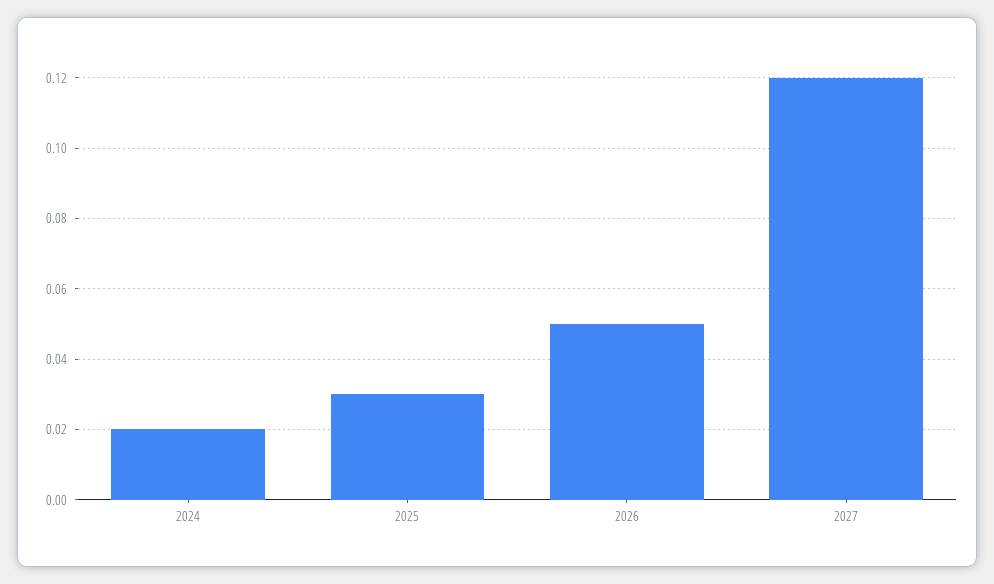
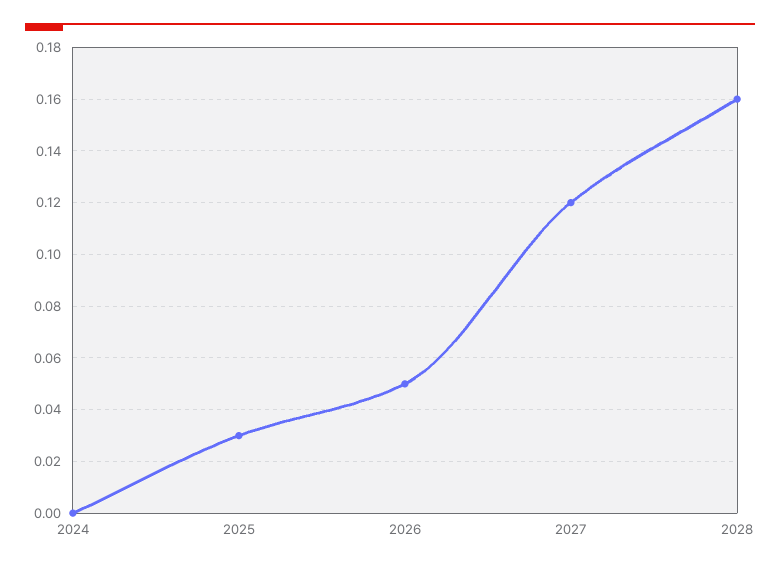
2024: 0.02 -> 0
2028: none -> 0.16

